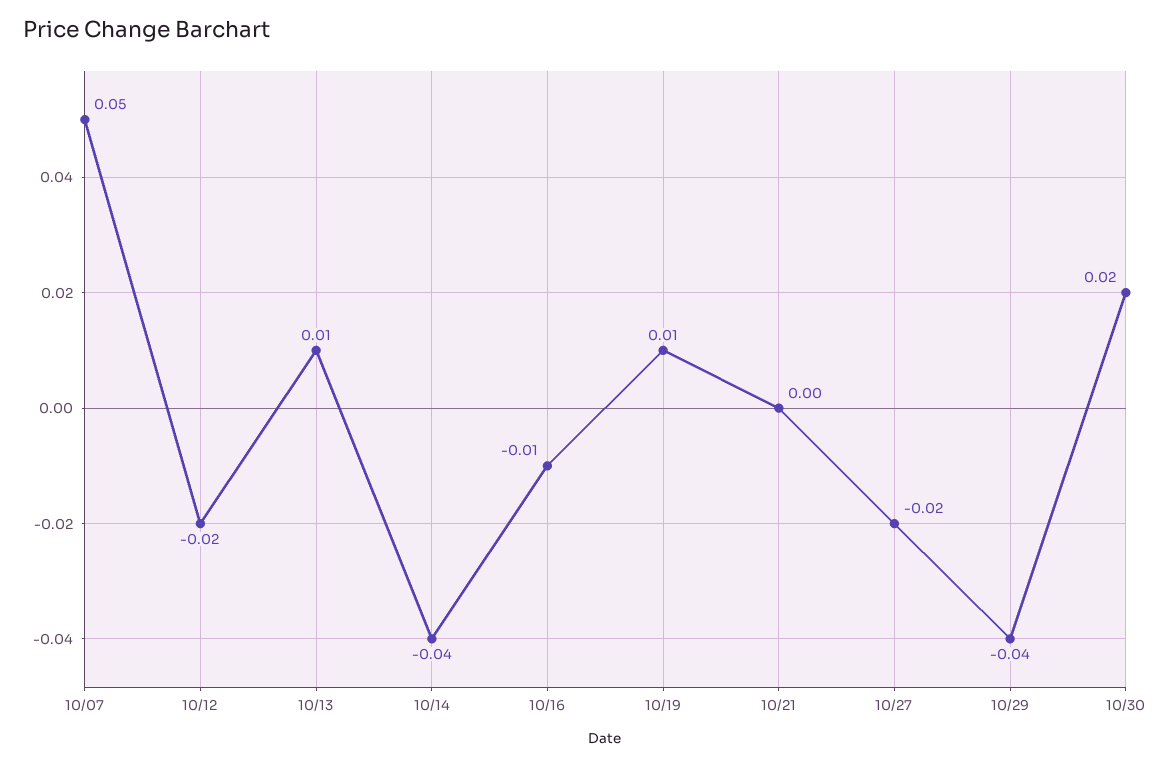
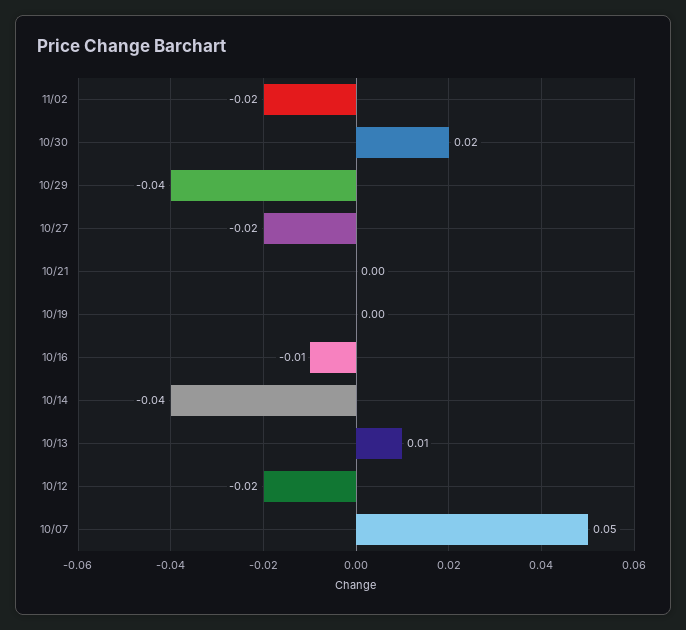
10/19: 0.01 -> 0
11/02: none -> -0.02

